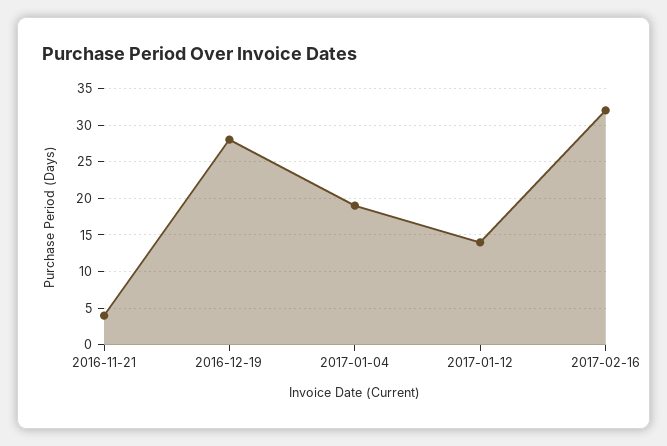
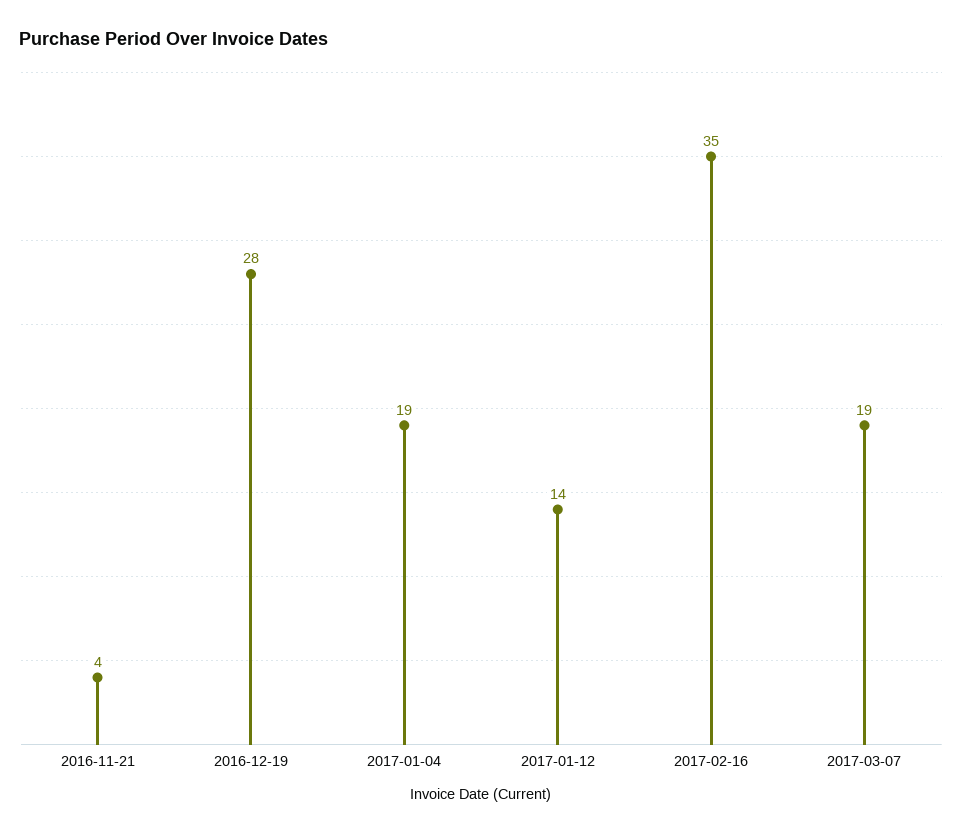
2017-02-16: 32 -> 35
2017-03-07: none -> 19

